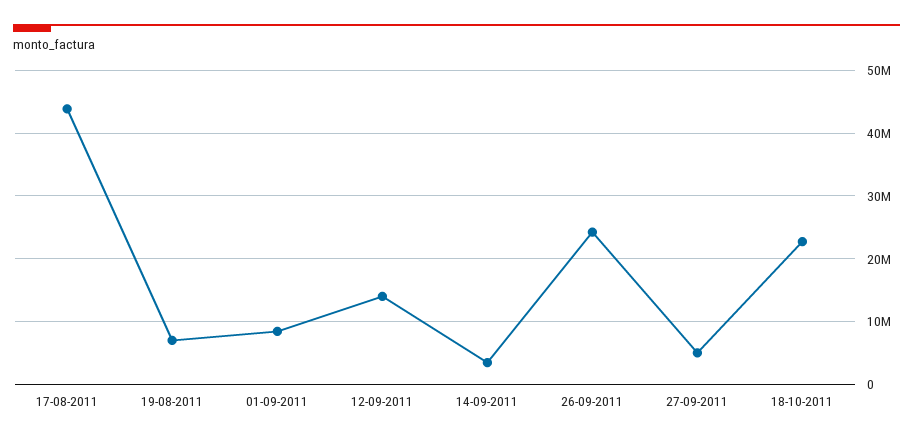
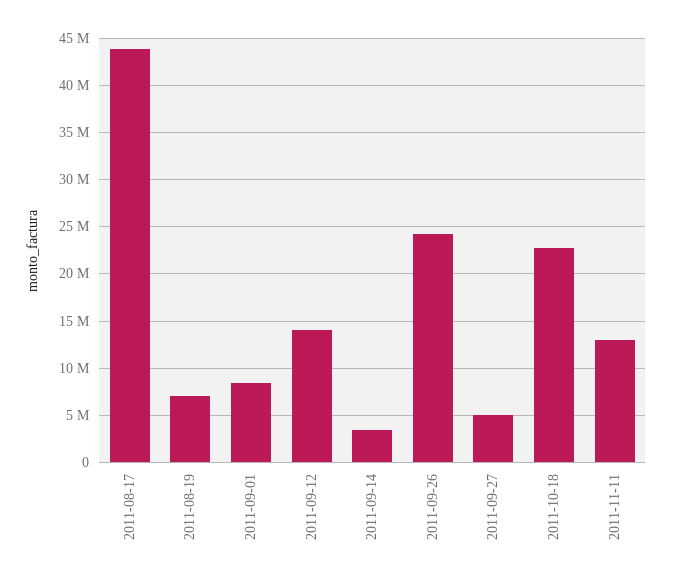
2011-11-11: none -> 13000000

